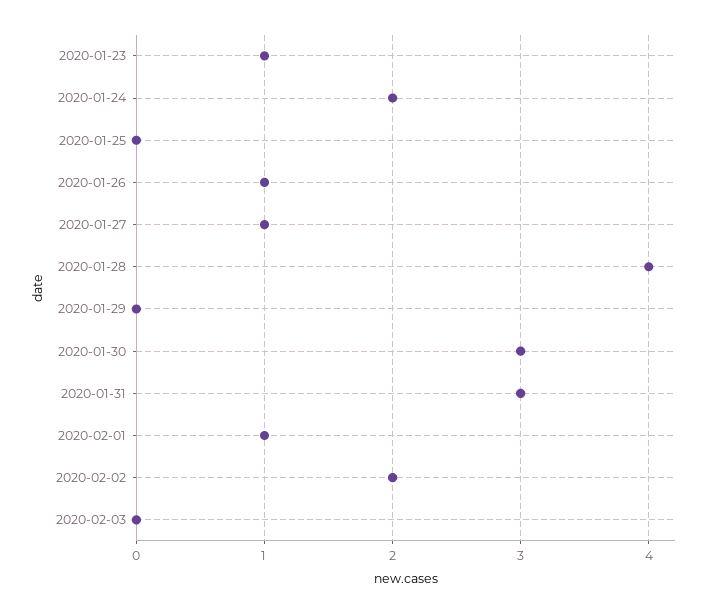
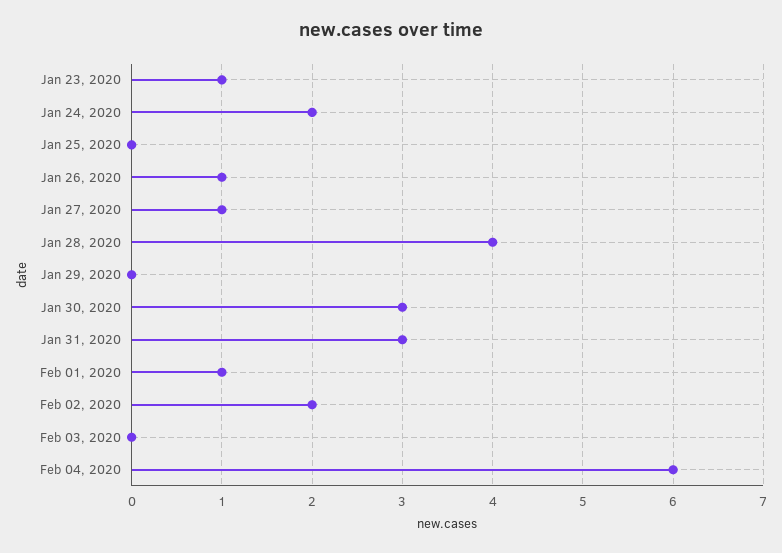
Feb 04, 2020: none -> 6

